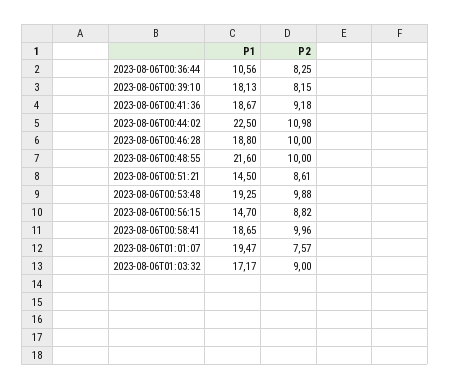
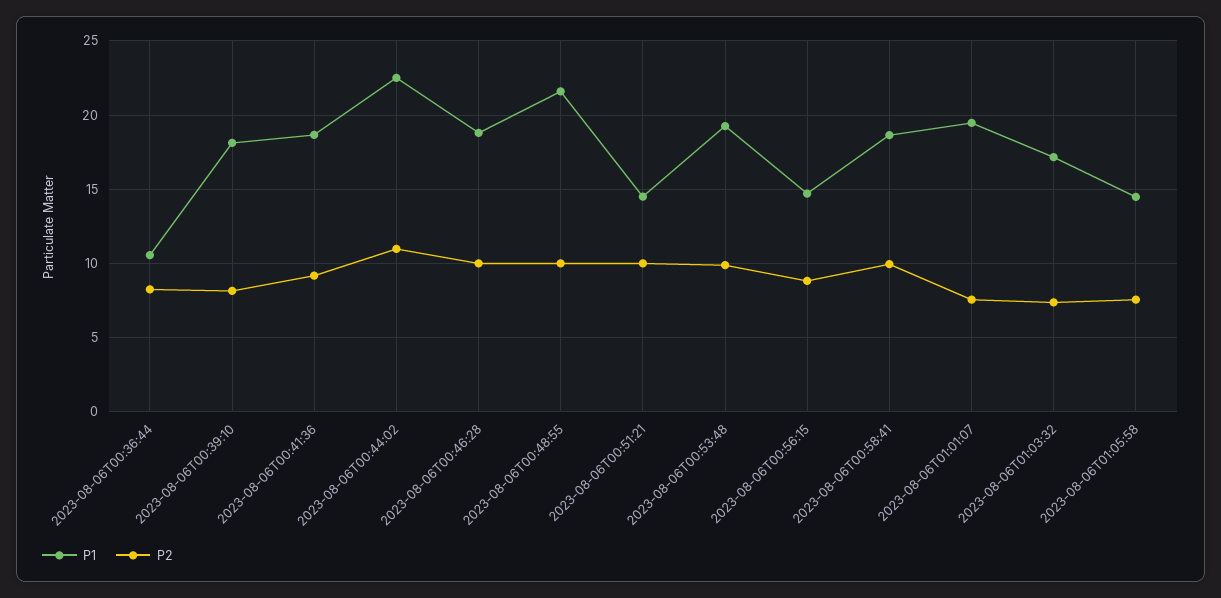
P2, 2023-08-06T00:51:21: 8.61 -> 10
P2, 2023-08-06T01:03:32: 9 -> 7.5
P1, 2023-08-06T01:05:58: none -> 14.5
P2, 2023-08-06T01:05:58: none -> 7.5

